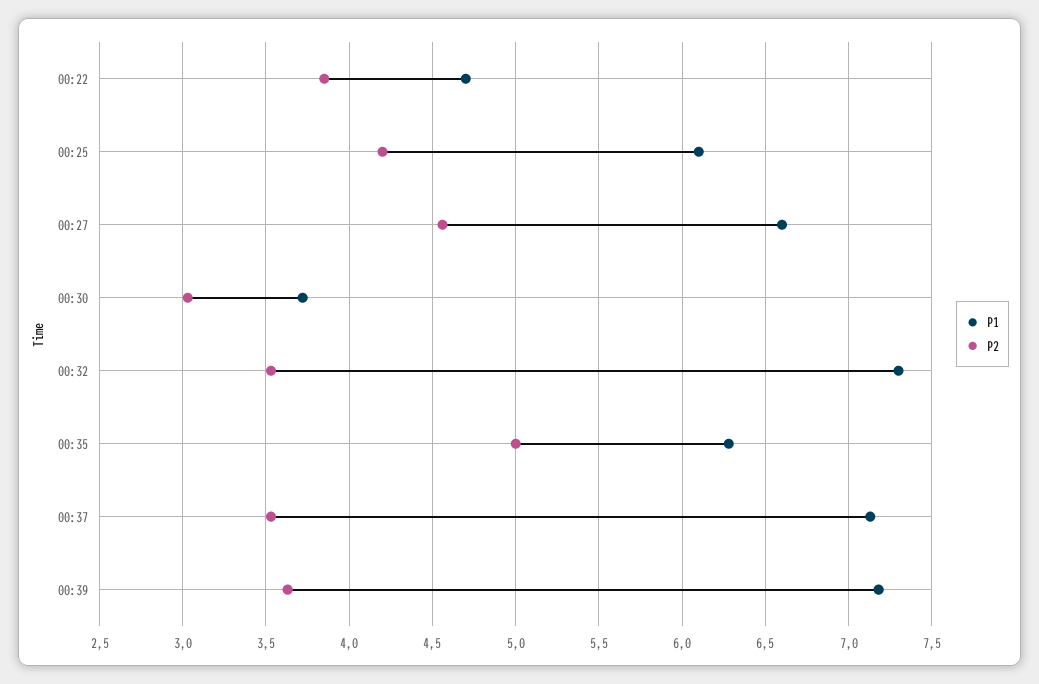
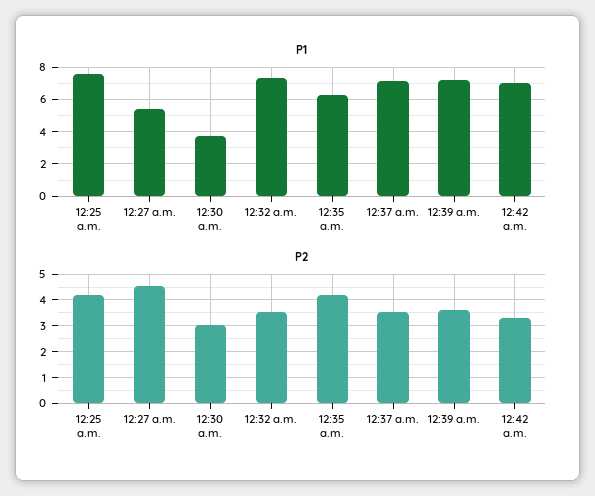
P1, 00:22: 4.7 -> none
P2, 00:22: 3.85 -> none
P1, 00:25: 6.1 -> 7.5
P1, 00:27: 6.6 -> 5.5
P2, 00:35: 5 -> 4.25
P1, 12:42 a.m.: none -> 7
P2, 12:42 a.m.: none -> 3.25

